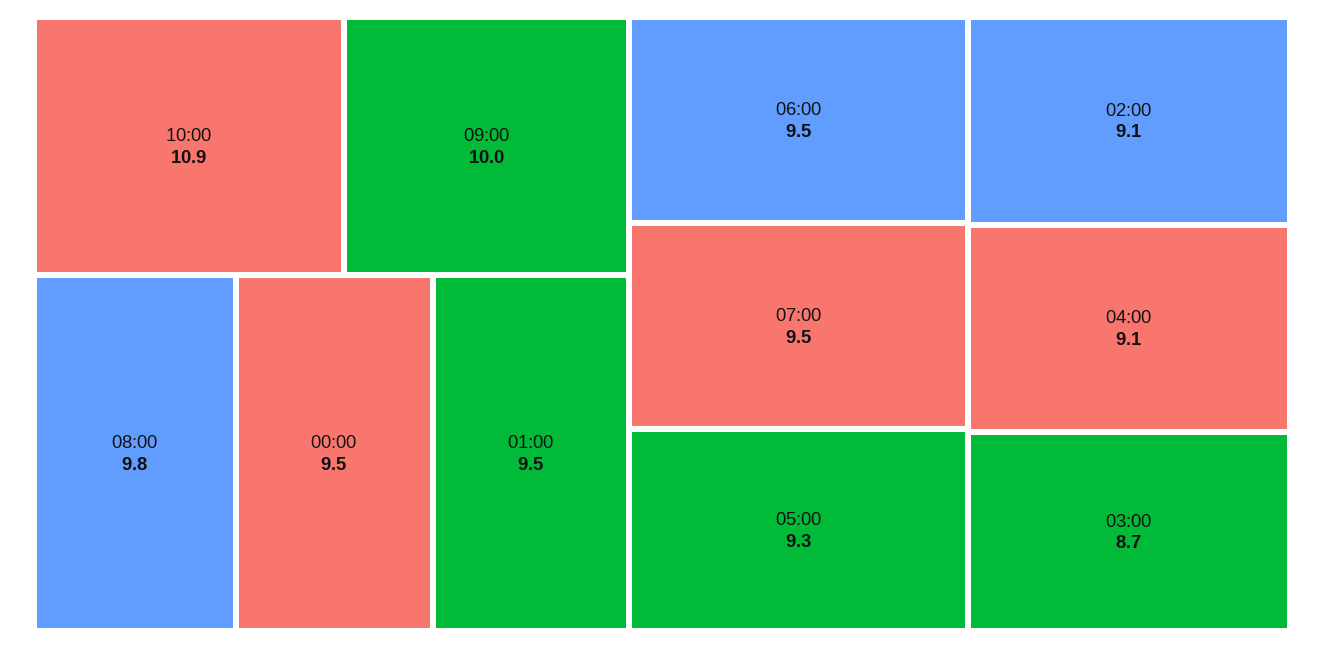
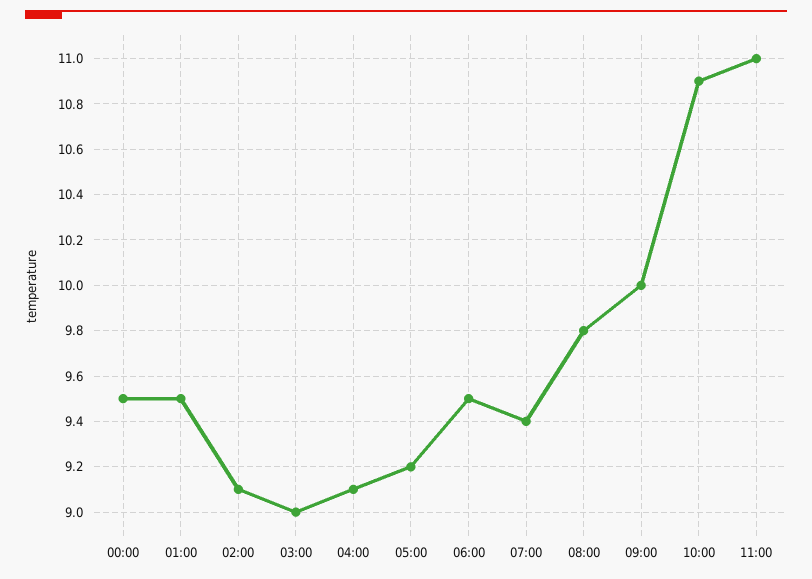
07:00: 9.5 -> 9.4
05:00: 9.3 -> 9.2
03:00: 8.7 -> 9
11:00: none -> 11

